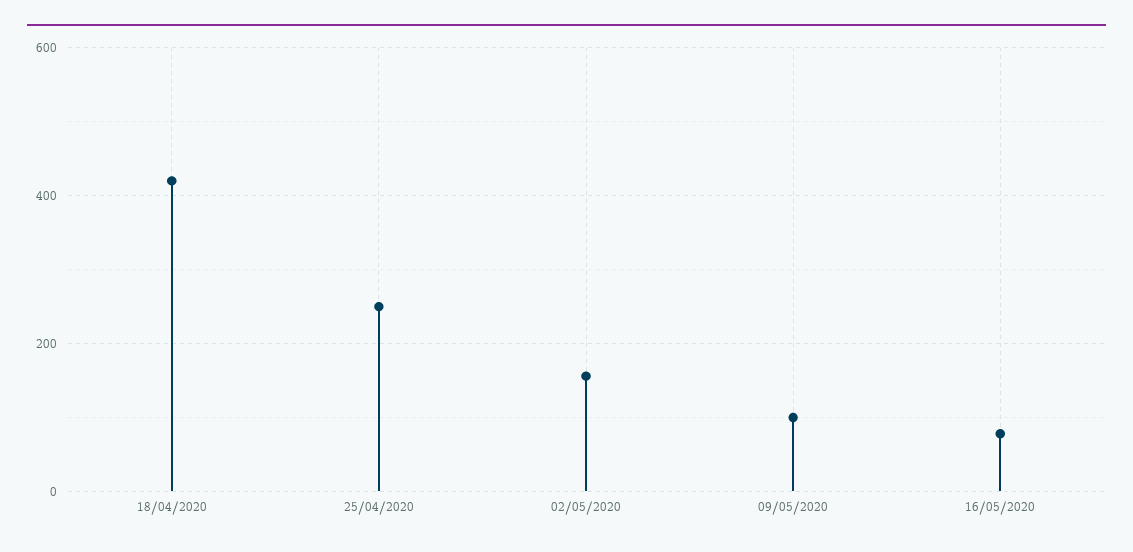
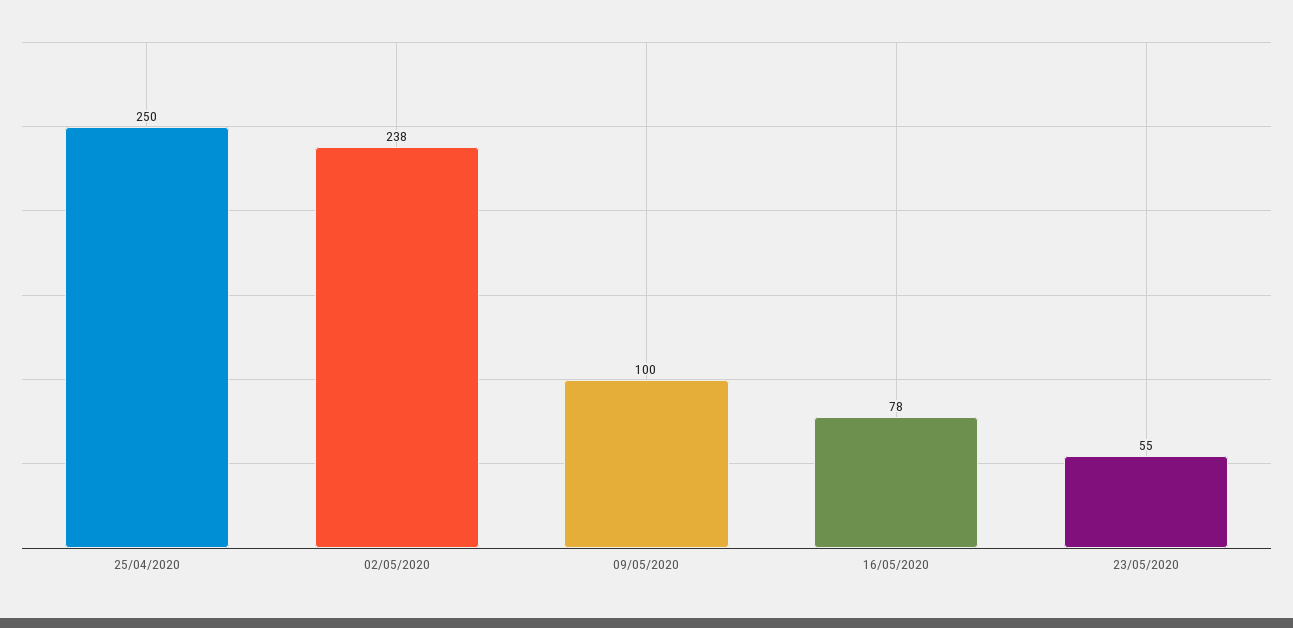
18/04/2020: 420 -> none
02/05/2020: 160 -> 238
23/05/2020: none -> 55

